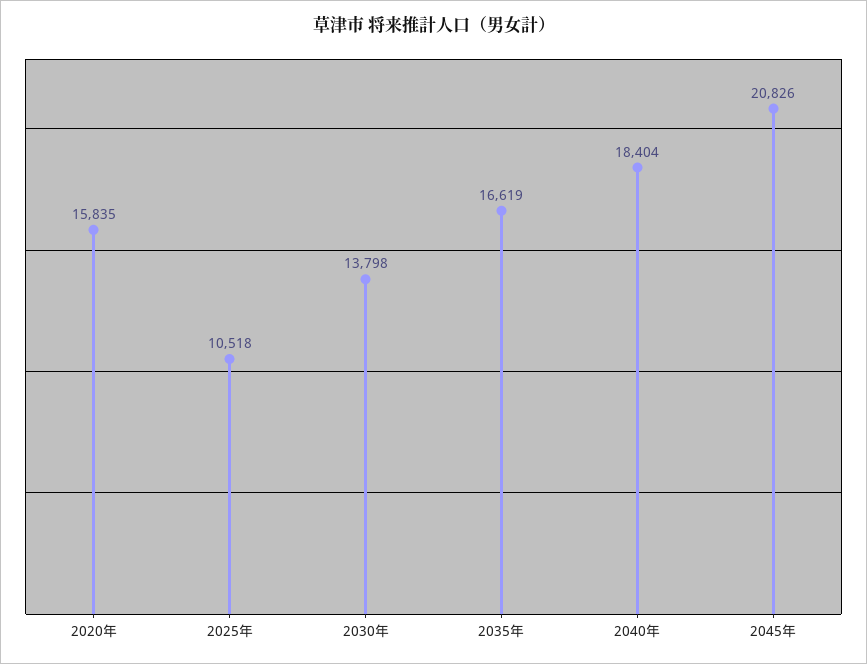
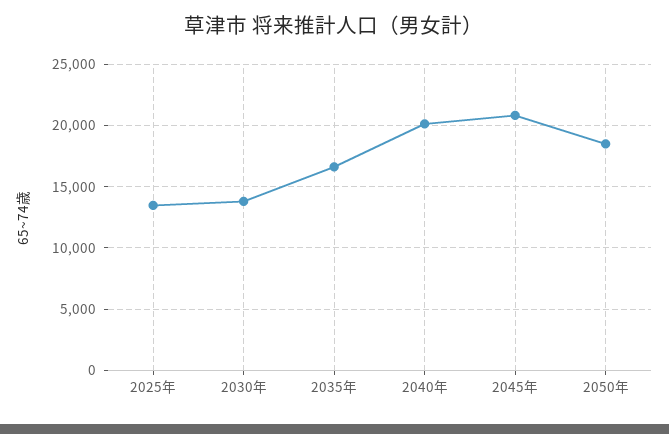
2020年: 15835 -> none
2025年: 10518 -> 13500
2040年: 18404 -> 20000
2050年: none -> 18500

